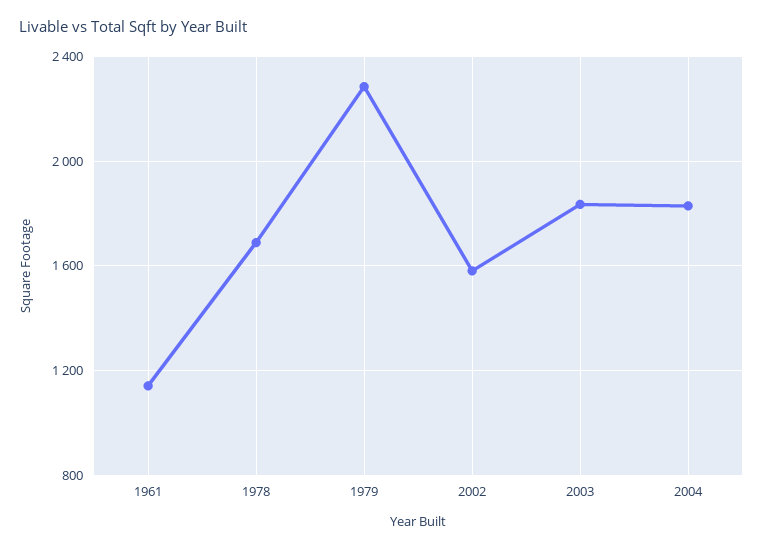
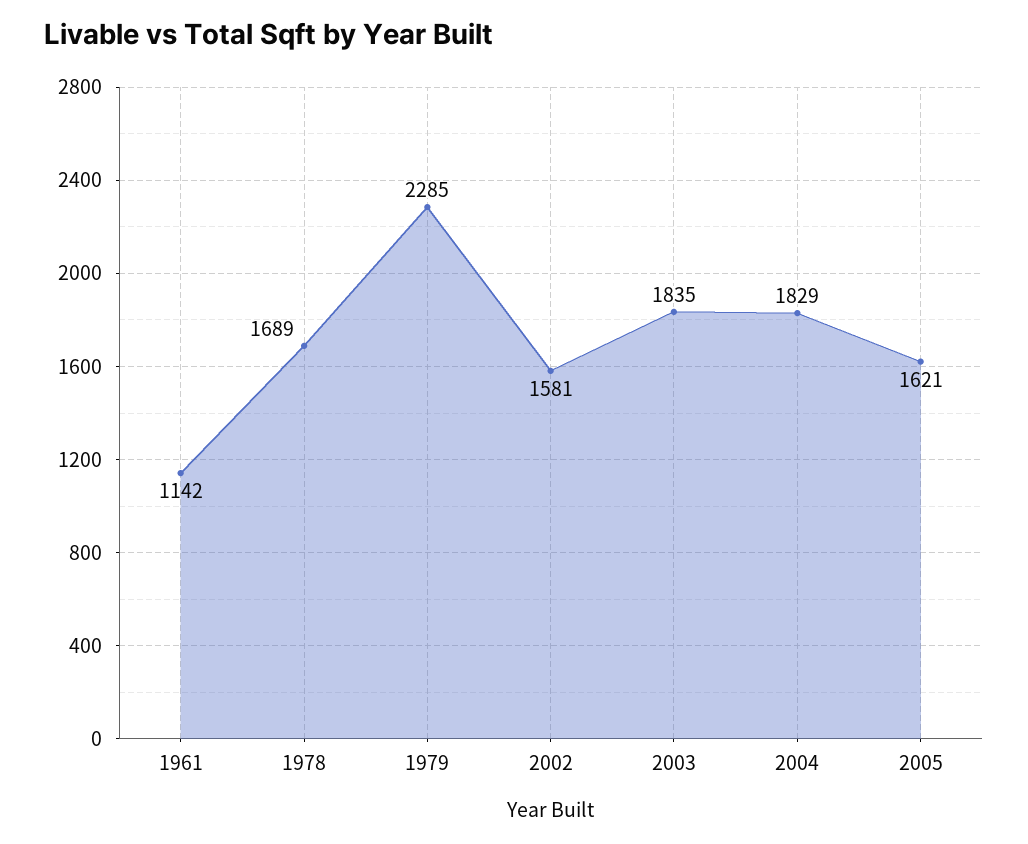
2005: none -> 1621

